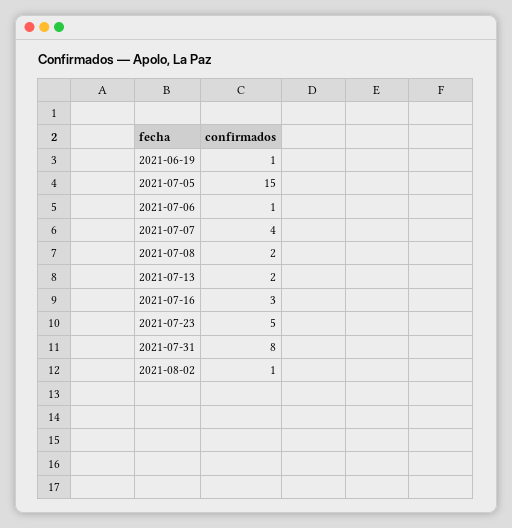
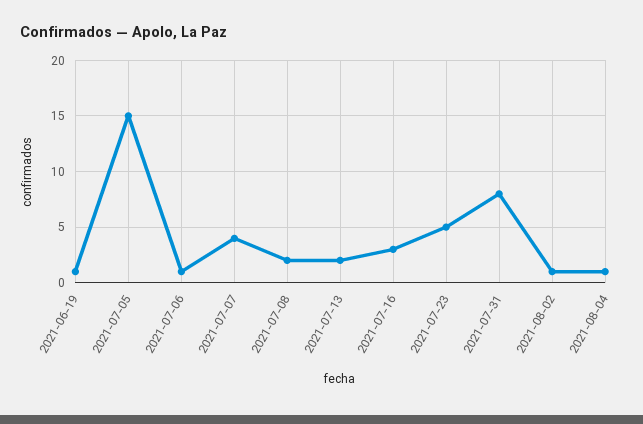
2021-08-04: none -> 1

